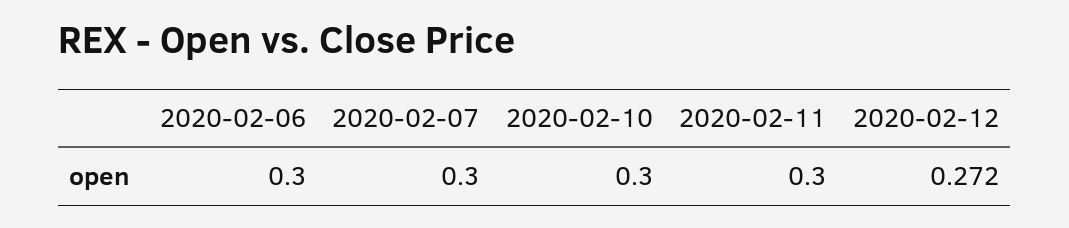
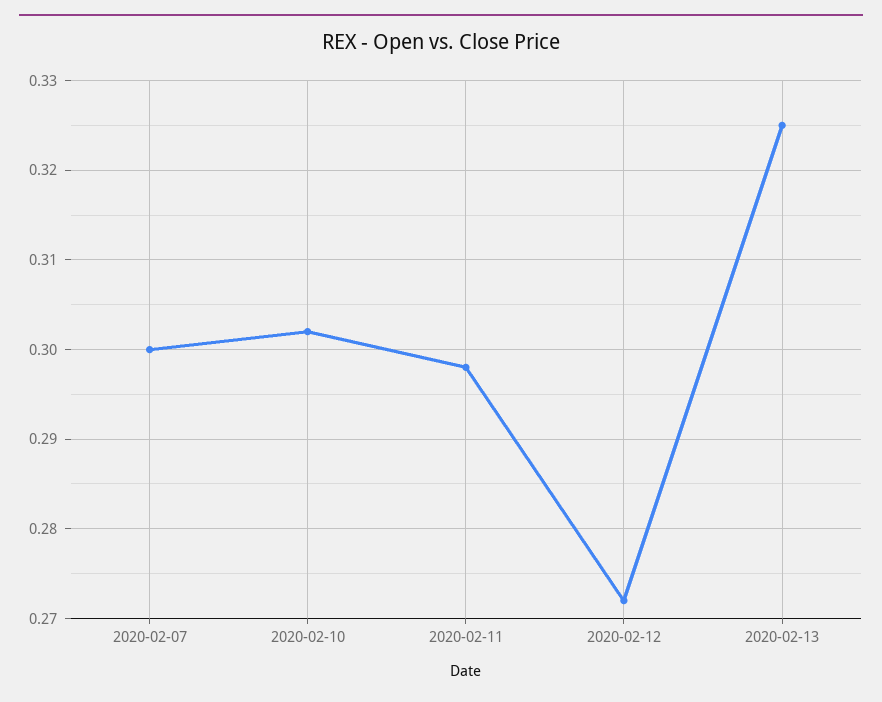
2020-02-06: 0.3 -> none
2020-02-10: 0.3 -> 0.302
2020-02-11: 0.3 -> 0.298
2020-02-13: none -> 0.325

